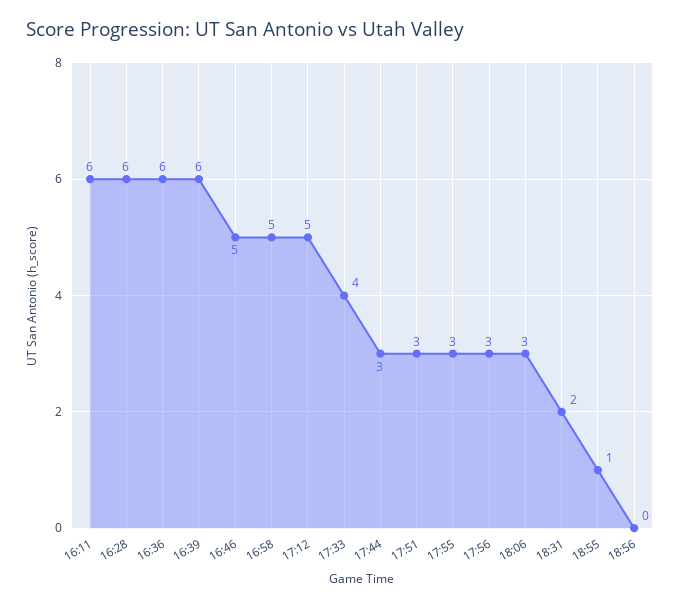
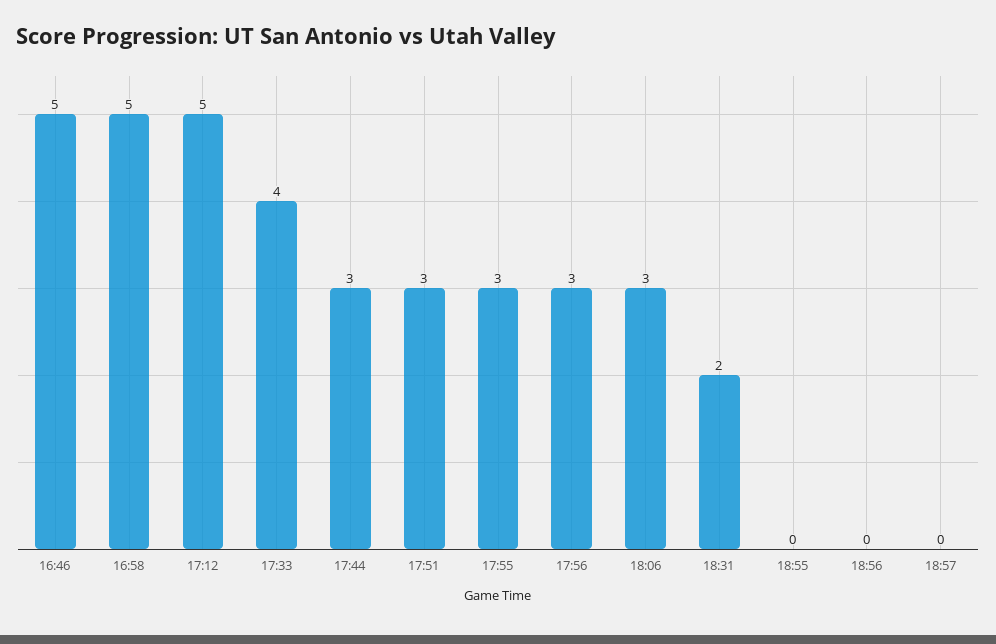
16:11: 6 -> none
16:28: 6 -> none
16:36: 6 -> none
16:39: 6 -> none
18:55: 1 -> 0
18:57: none -> 0

